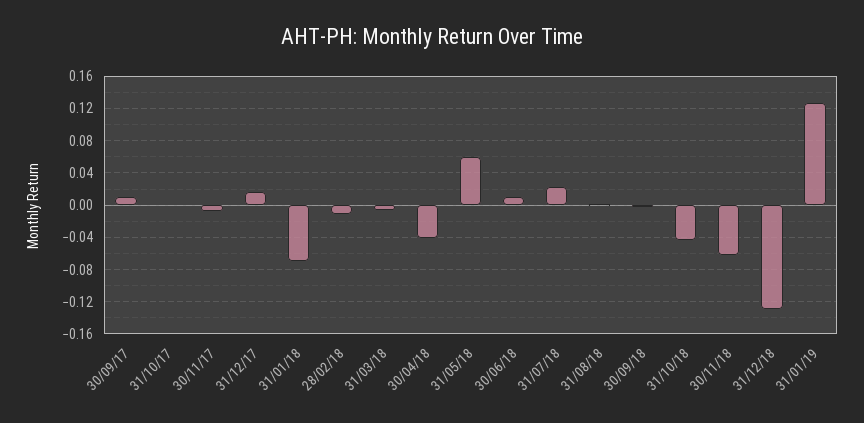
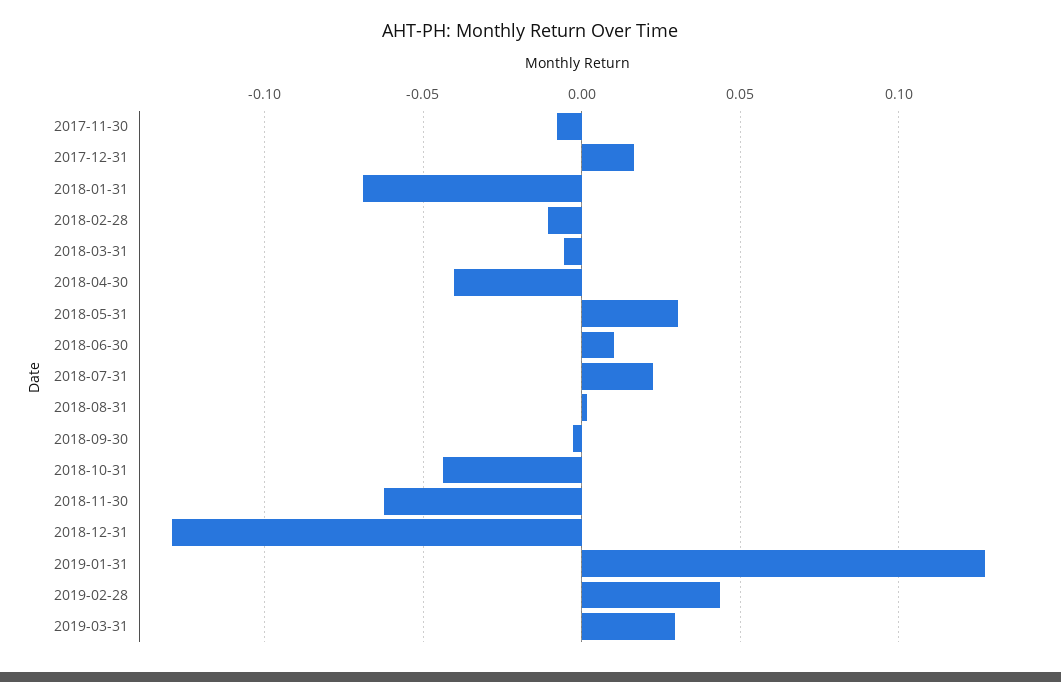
30/09/17: 0.01 -> none
31/10/17: 0 -> none
31/05/18: 0.06 -> 0.03
2019-02-28: none -> 0.045
2019-03-31: none -> 0.03

